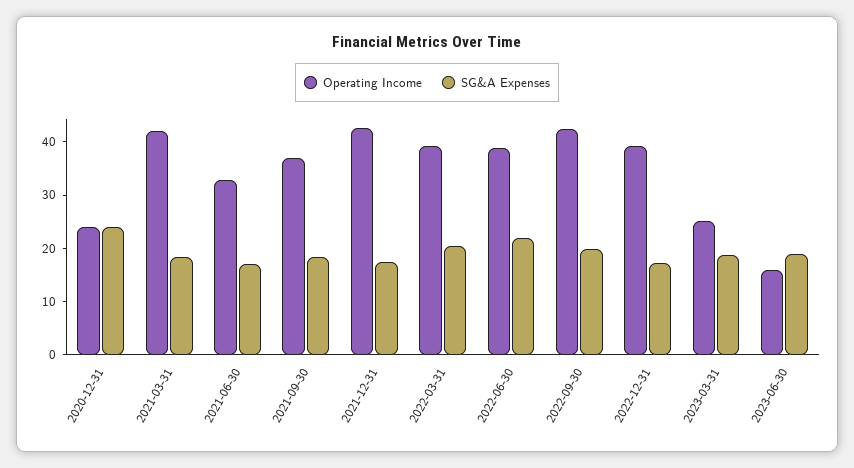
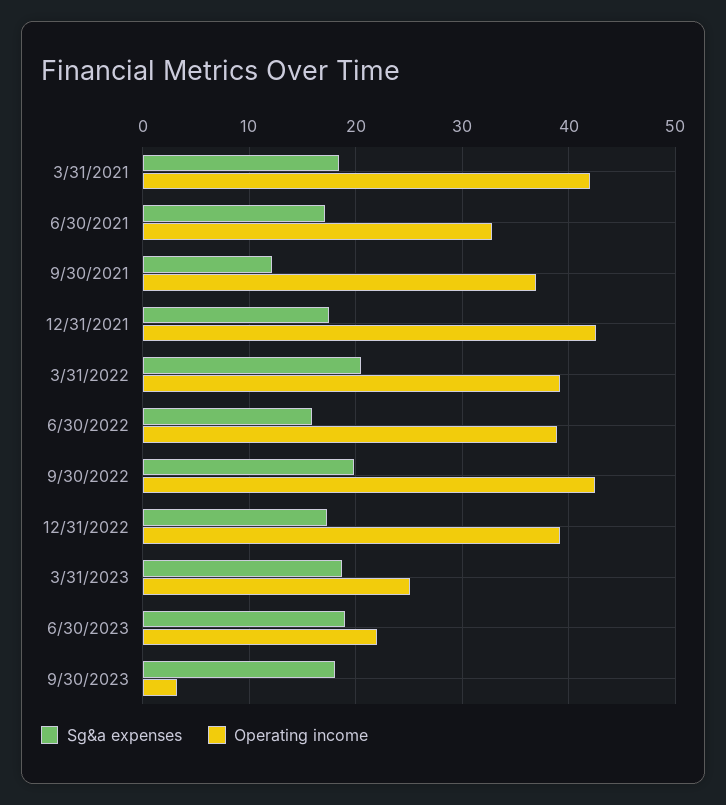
Operating Income, 2020-12-31: 24 -> none
SG&A Expenses, 2020-12-31: 24 -> none
SG&A Expenses, 2021-09-30: 18 -> 12
SG&A Expenses, 2022-06-30: 22 -> 16
Operating Income, 2023-06-30: 16 -> 22
SG&A Expenses, 9/30/2023: none -> 18
Operating Income, 9/30/2023: none -> 3

